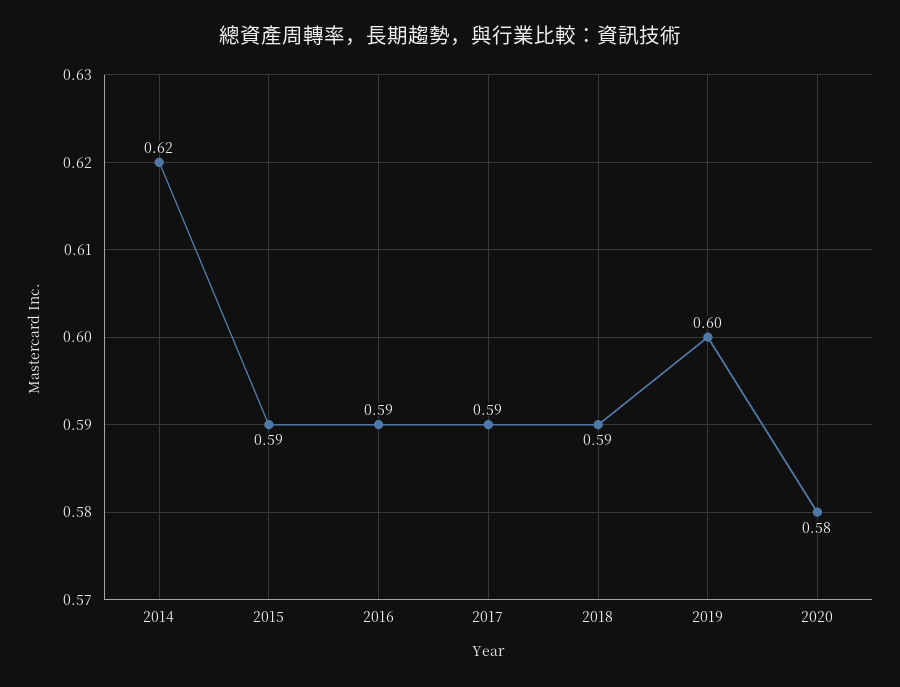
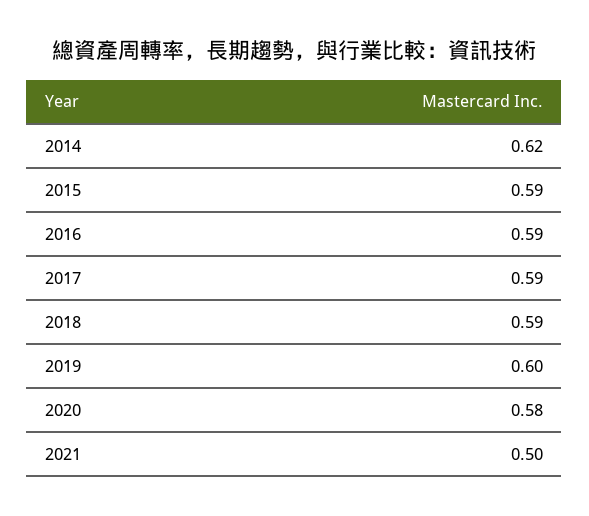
2021: none -> 0.5

